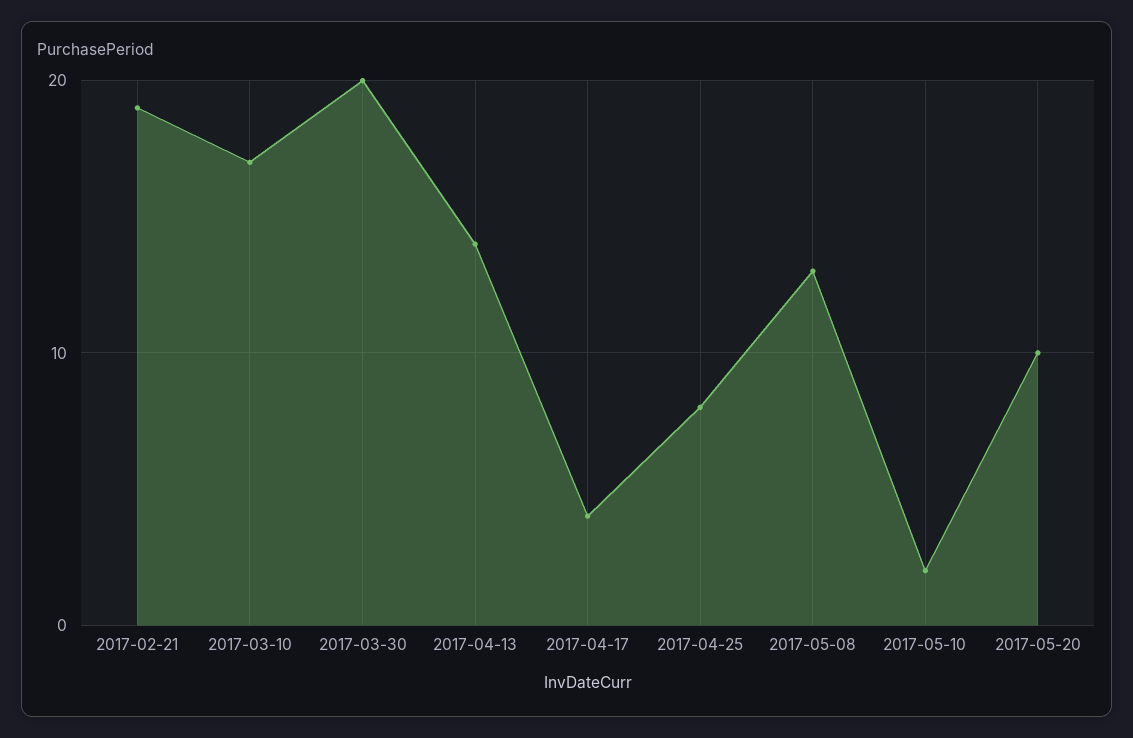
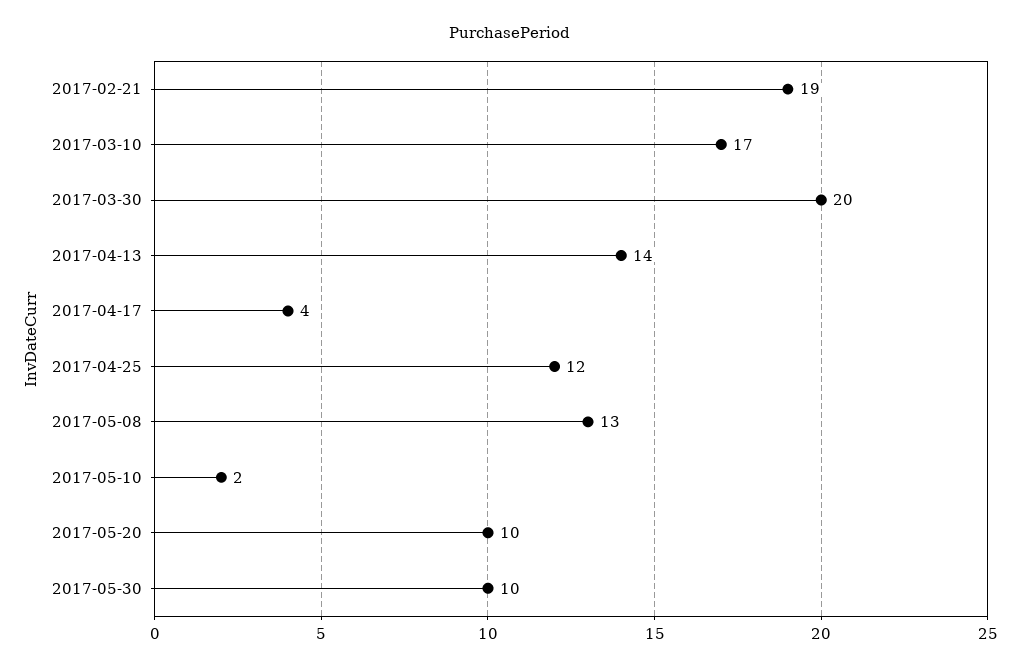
2017-04-25: 8 -> 12
2017-05-30: none -> 10

